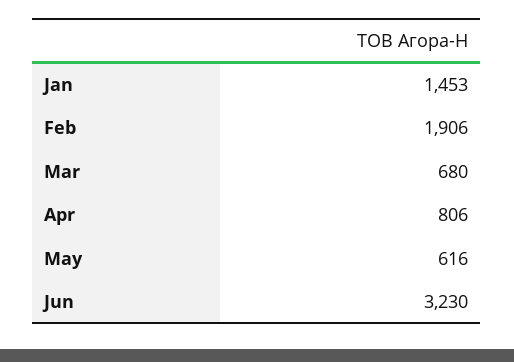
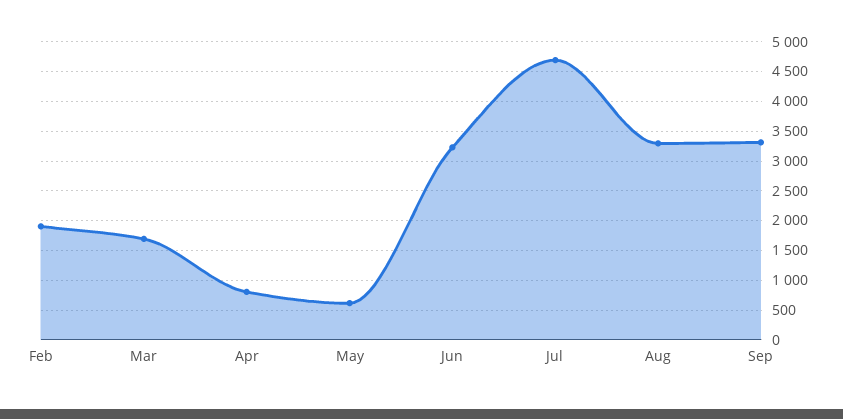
Jan: 1453 -> none
Mar: 680 -> 1750
Jul: none -> 4750
Aug: none -> 3250
Sep: none -> 3250

